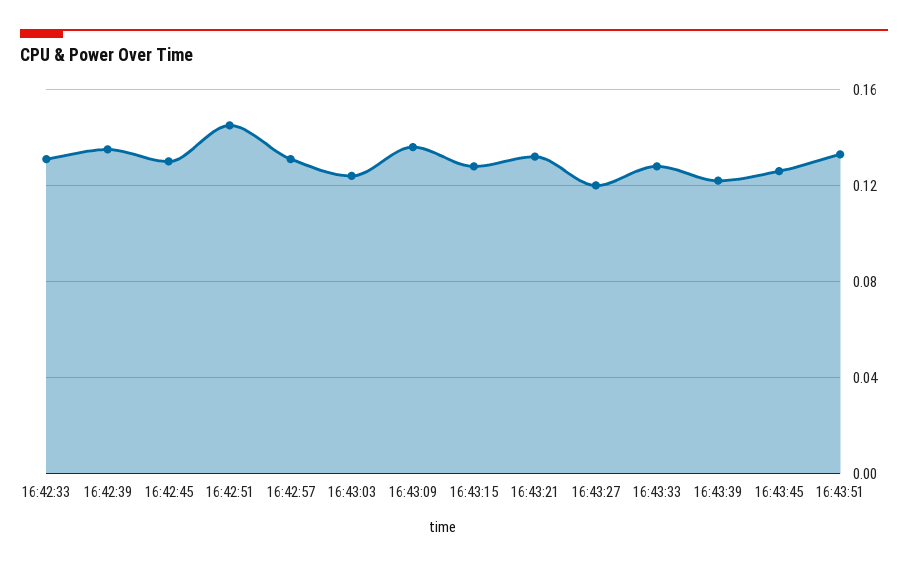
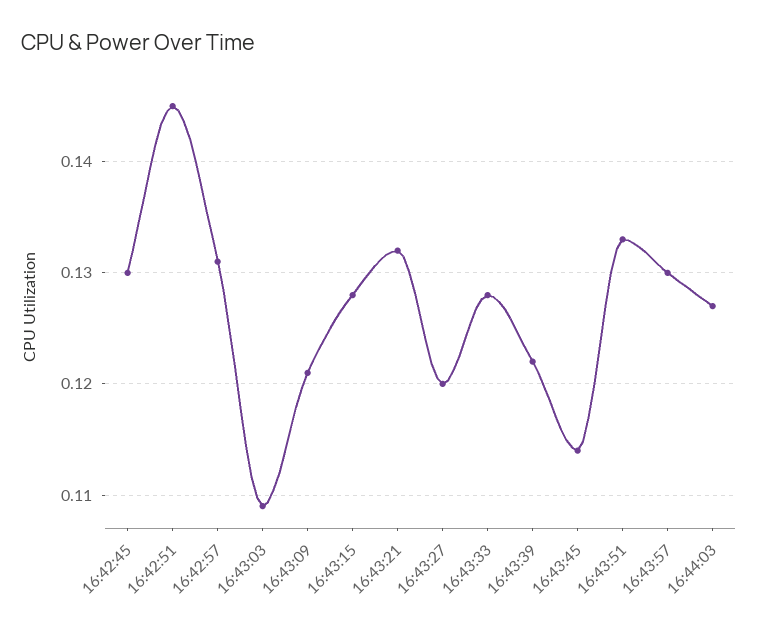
16:42:33: 0.13 -> none
16:42:39: 0.135 -> none
16:43:03: 0.125 -> 0.109
16:43:09: 0.135 -> 0.121
16:43:45: 0.125 -> 0.114
16:43:57: none -> 0.13
16:44:03: none -> 0.127

